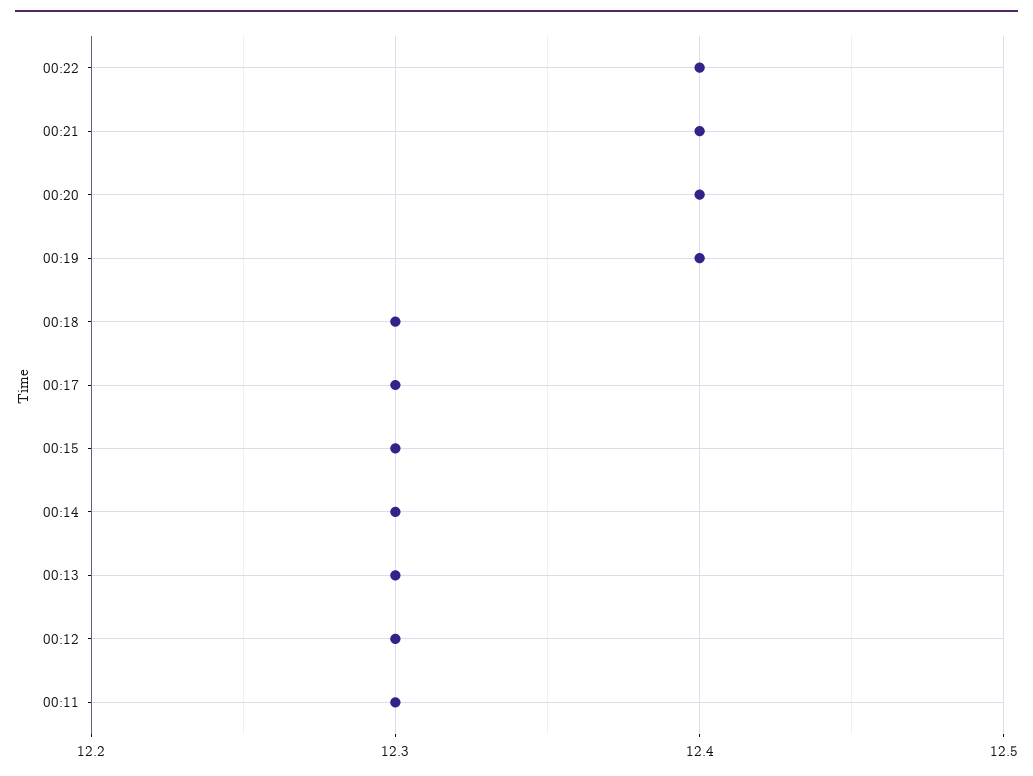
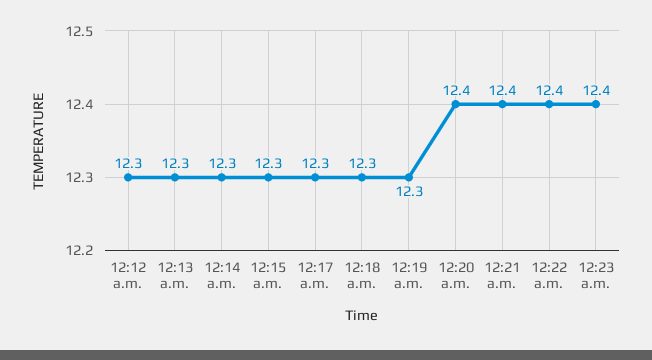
00:19: 12.4 -> 12.3
00:11: 12.3 -> none
12:23 a.m.: none -> 12.4

